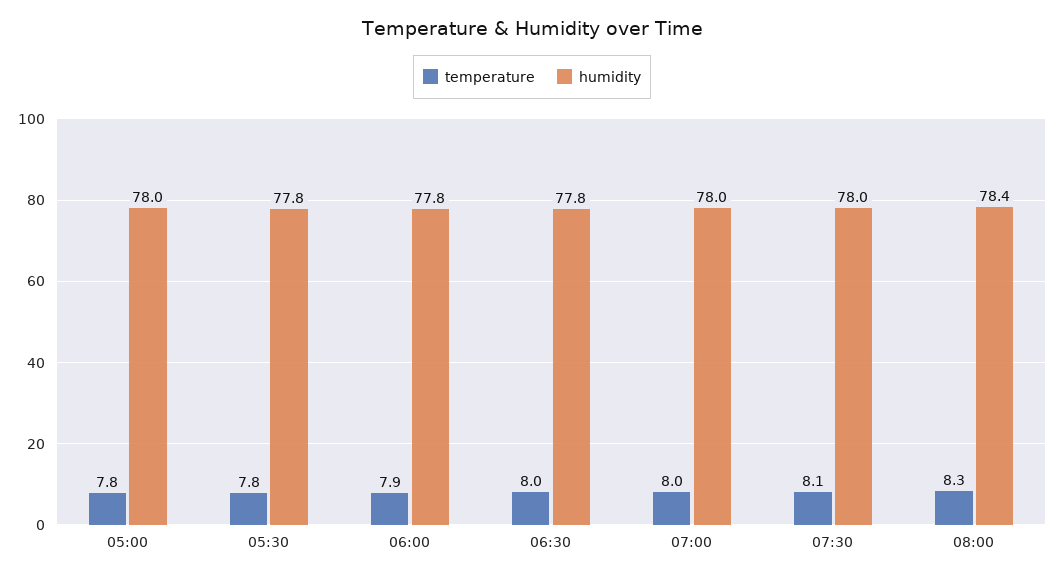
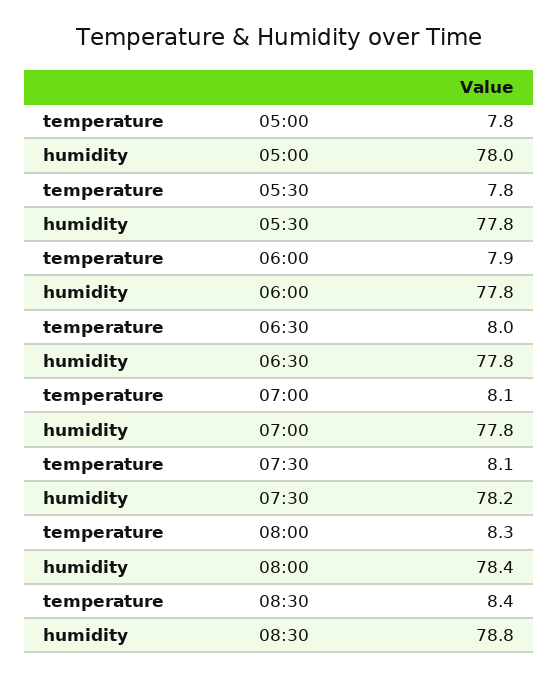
temperature, 07:00: 8 -> 8.1
humidity, 07:00: 78 -> 77.8
humidity, 07:30: 78 -> 78.2
temperature, 08:30: none -> 8.4
humidity, 08:30: none -> 78.8

